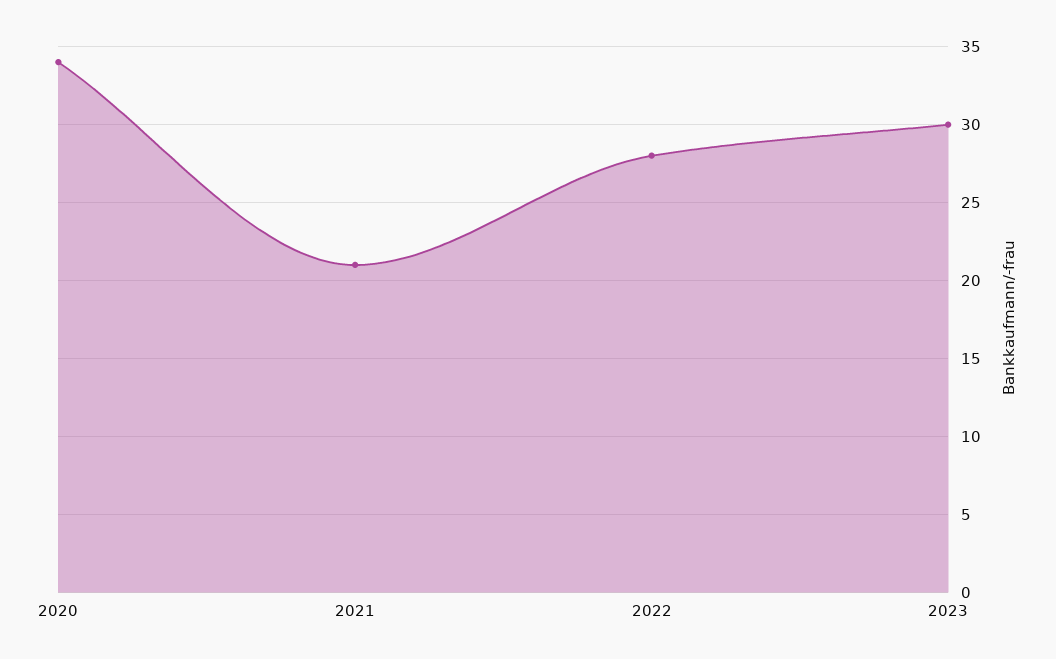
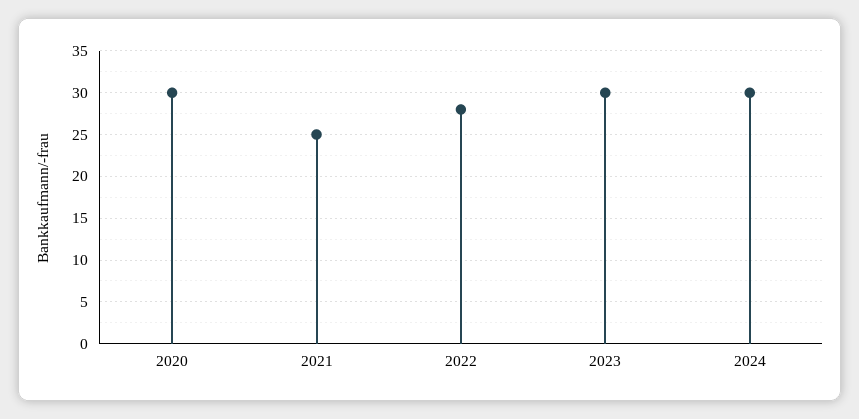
2020: 34 -> 30
2021: 21 -> 25
2024: none -> 30

